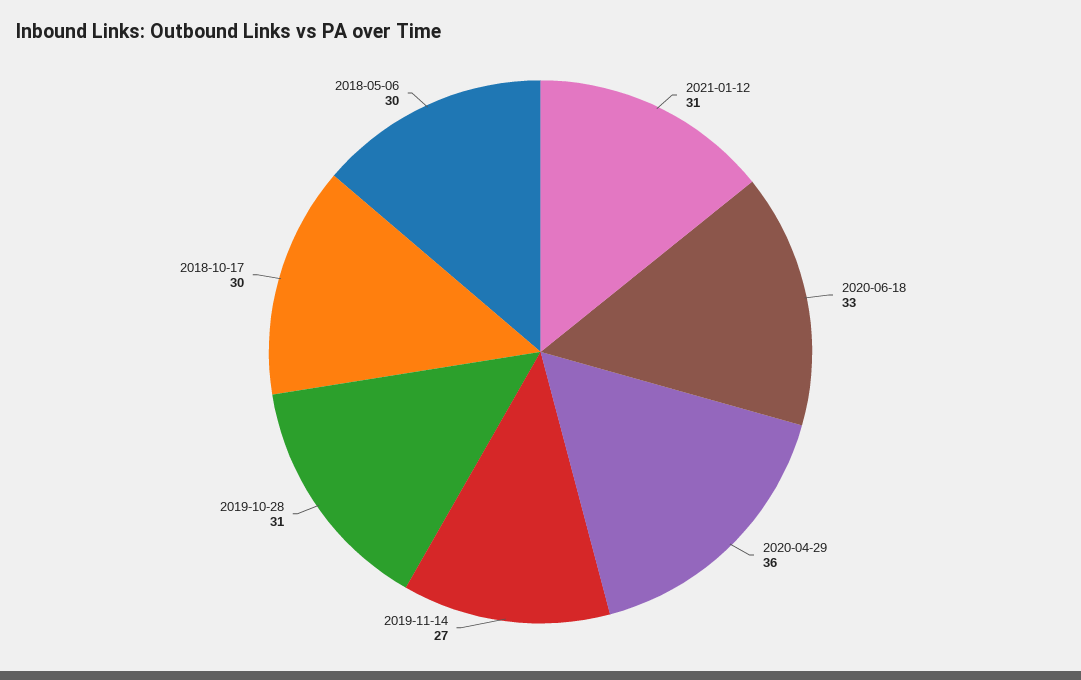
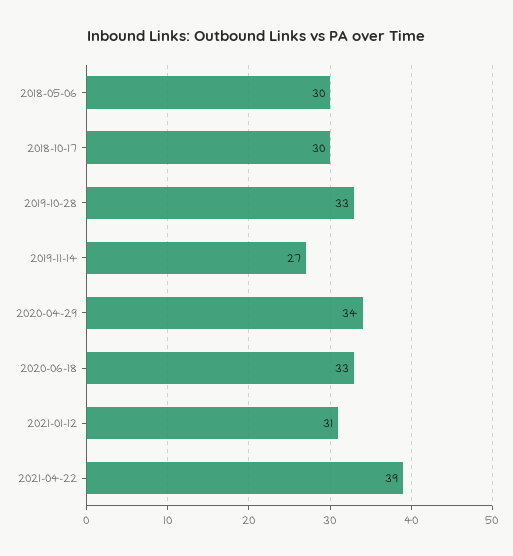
2020-04-29: 36 -> 34
2019-10-28: 31 -> 33
2021-04-22: none -> 39

